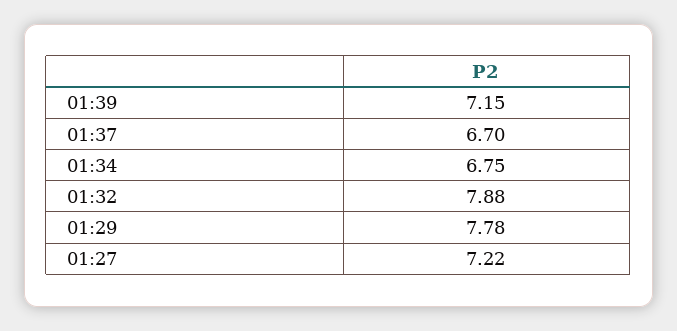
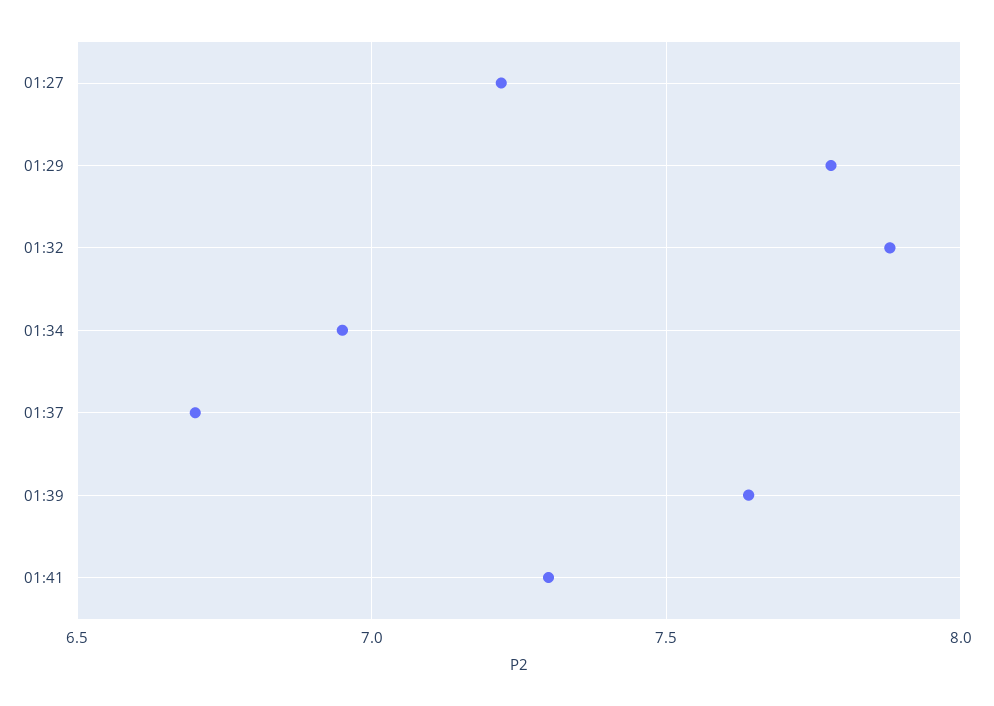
01:39: 7.15 -> 7.65
01:34: 6.75 -> 6.95
01:41: none -> 7.3

